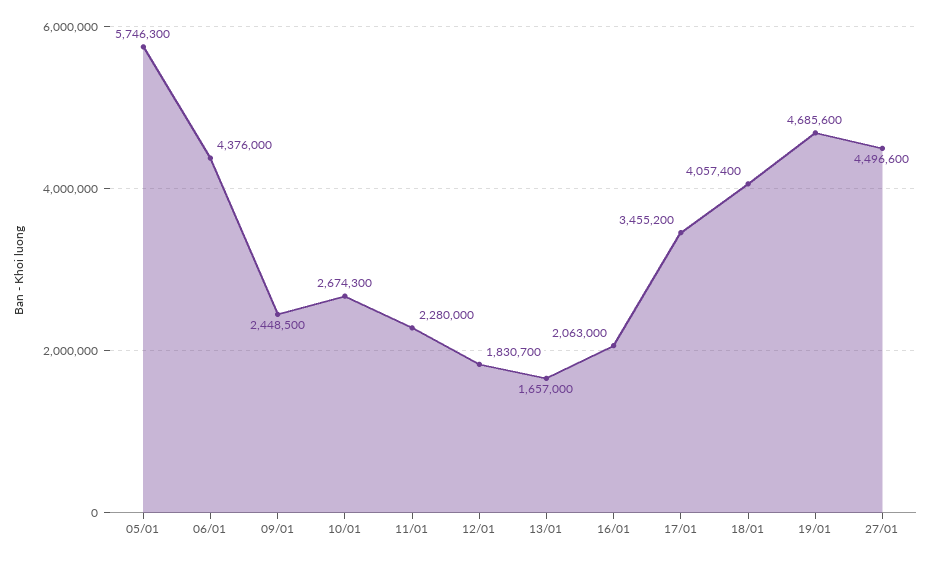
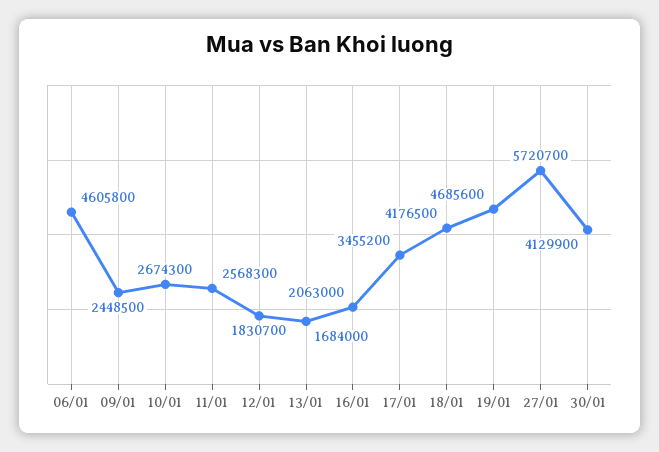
05/01: 5746300 -> none
06/01: 4376000 -> 4605800
11/01: 2280000 -> 2568300
13/01: 1657000 -> 1684000
18/01: 4057400 -> 4176500
27/01: 4496600 -> 5720700
30/01: none -> 4129900

